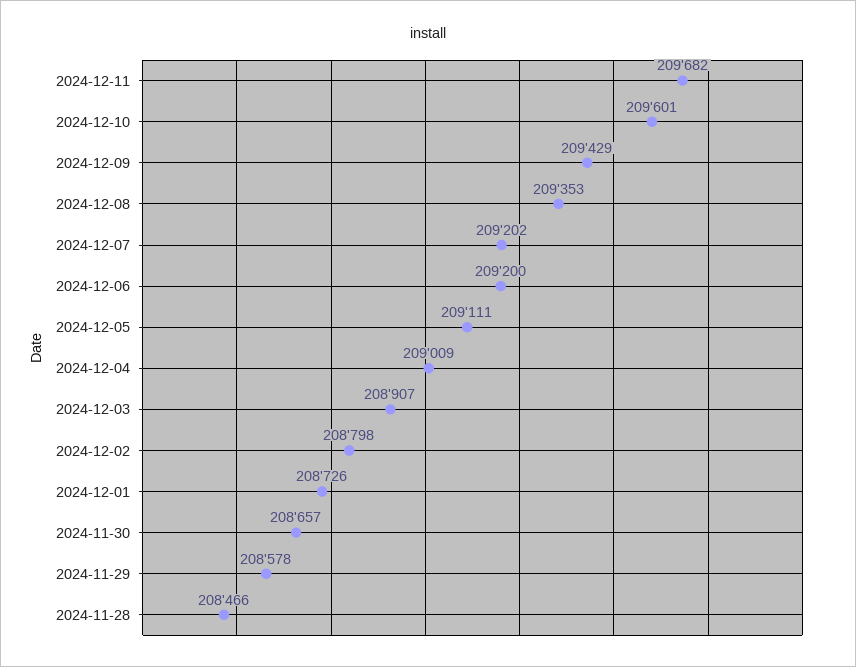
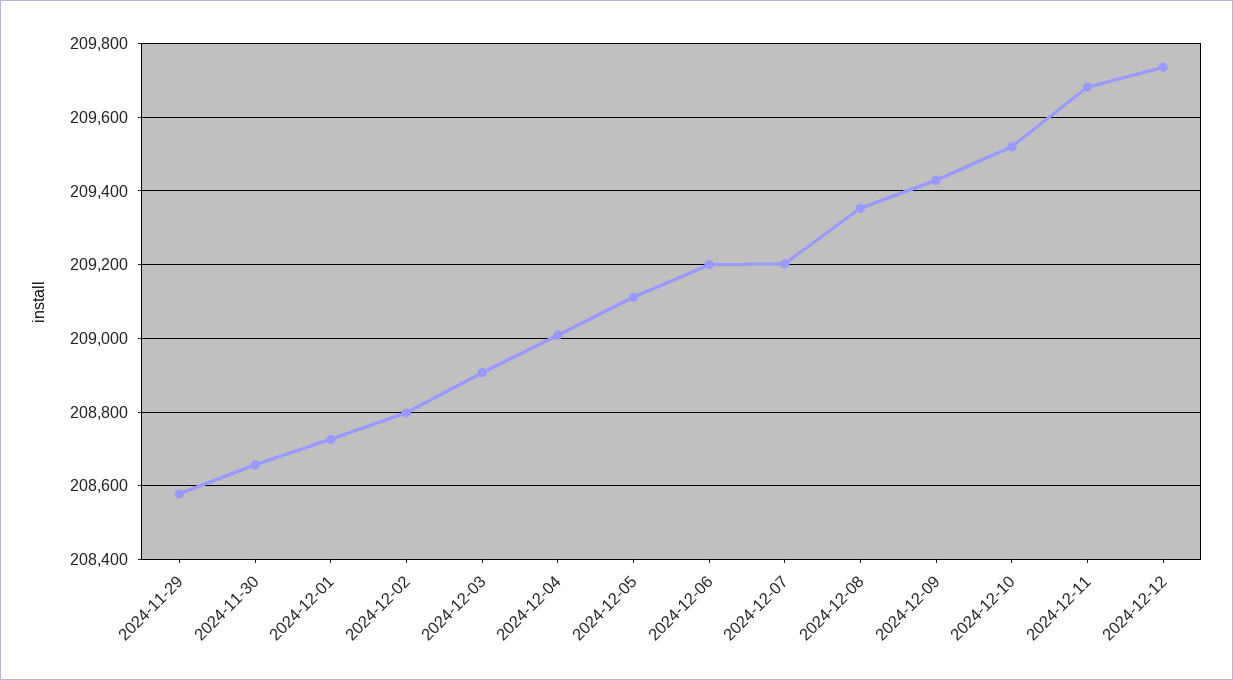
2024-12-10: 209601 -> 209520
2024-11-28: 208466 -> none
2024-12-12: none -> 209740

